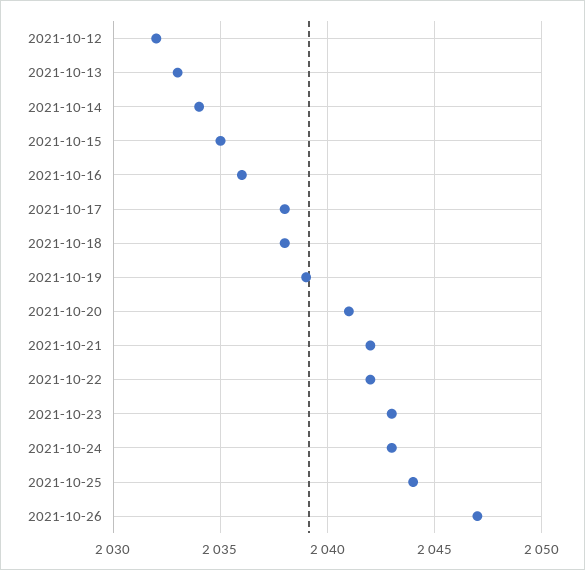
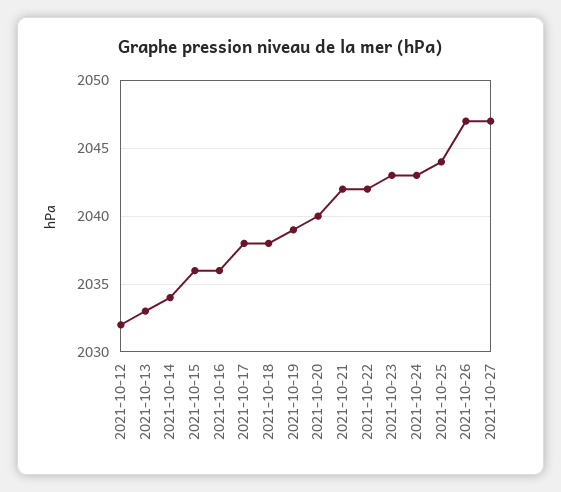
2021-10-15: 2035 -> 2036
2021-10-20: 2041 -> 2040
2021-10-27: none -> 2047

